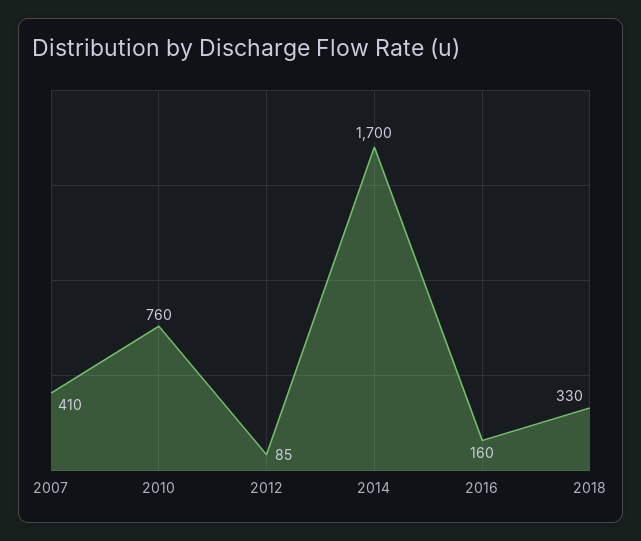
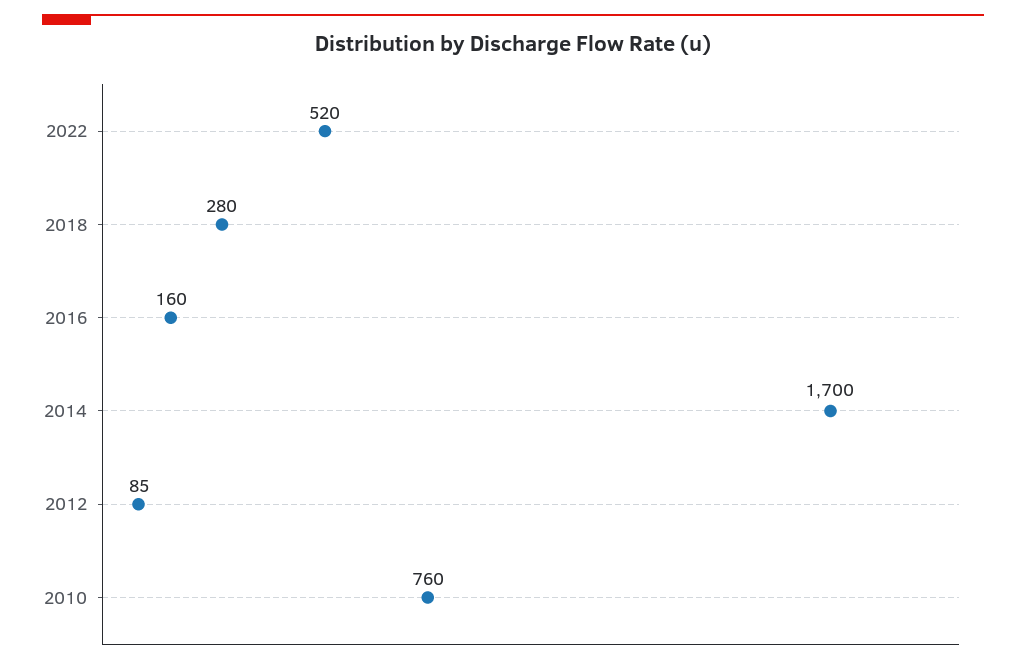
2007: 410 -> none
2018: 330 -> 280
2022: none -> 520

